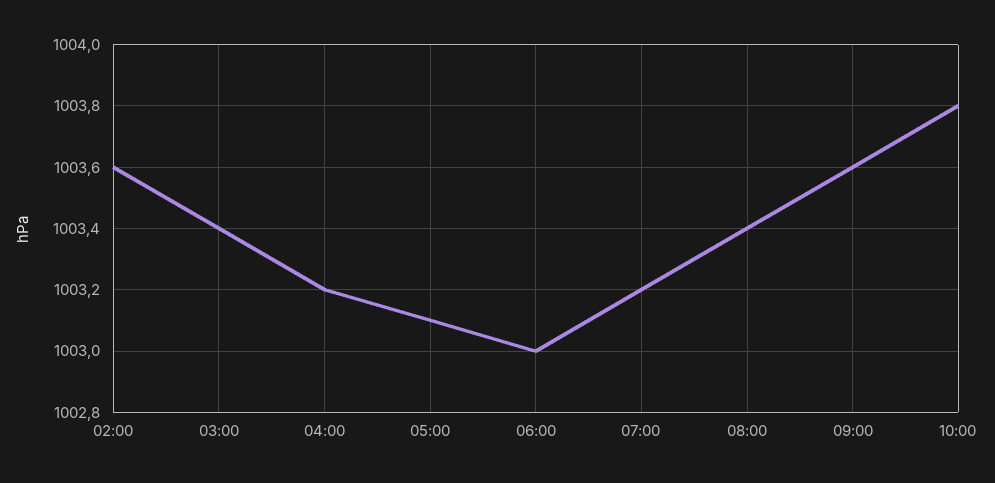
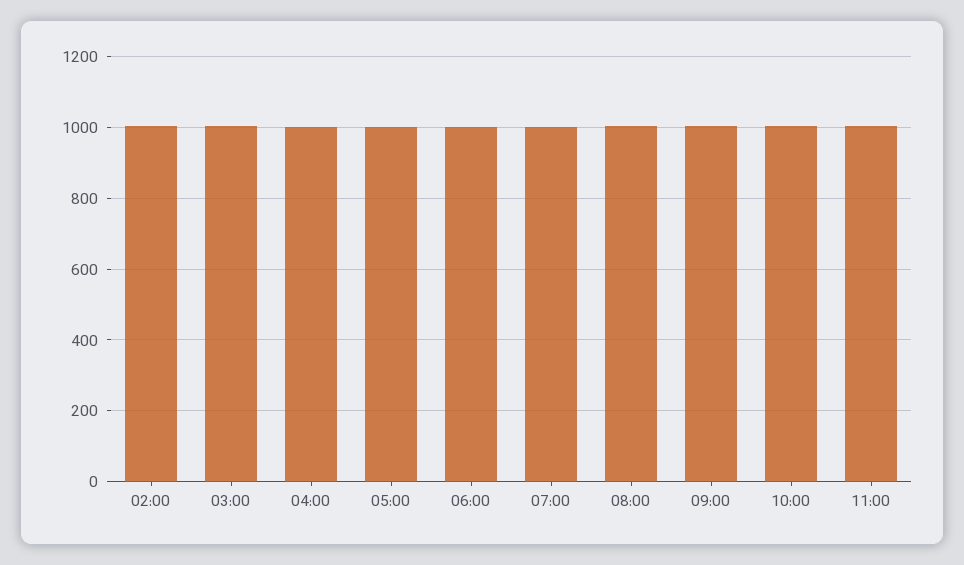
11:00: none -> 1000

